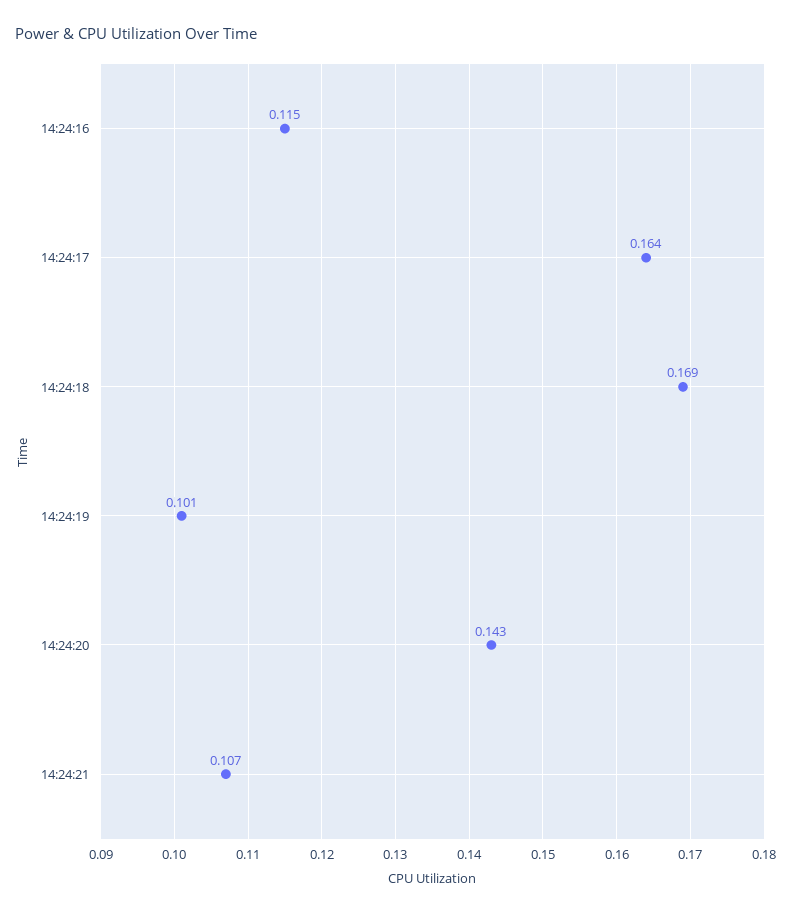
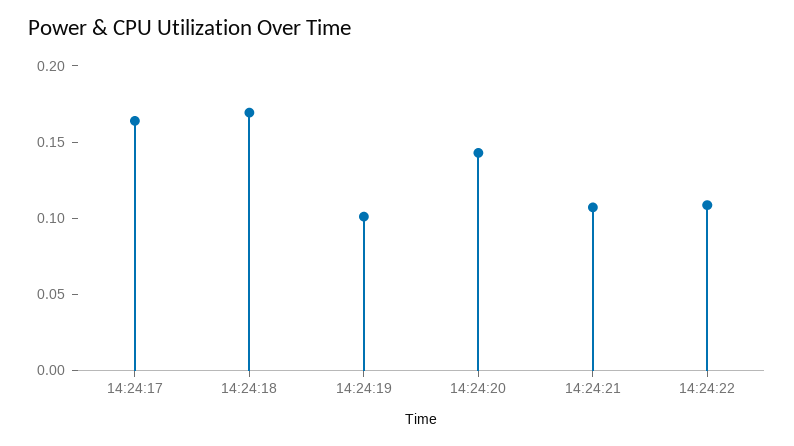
14:24:16: 0.115 -> none
14:24:22: none -> 0.11

